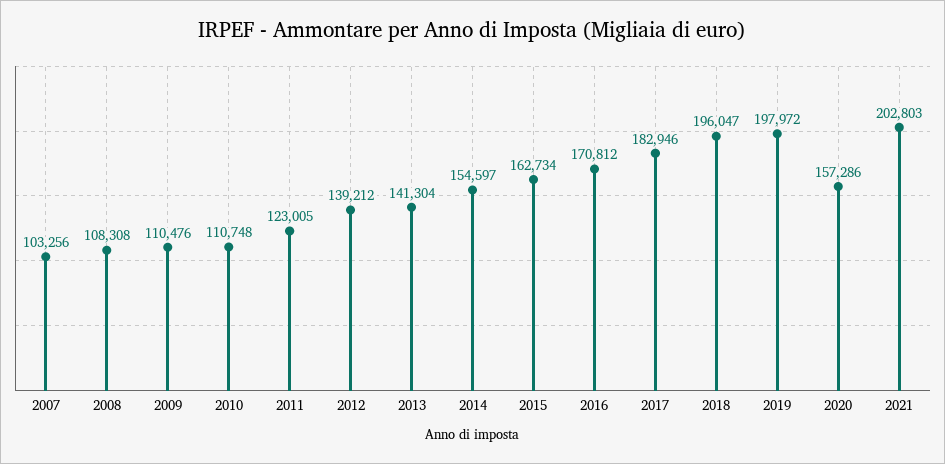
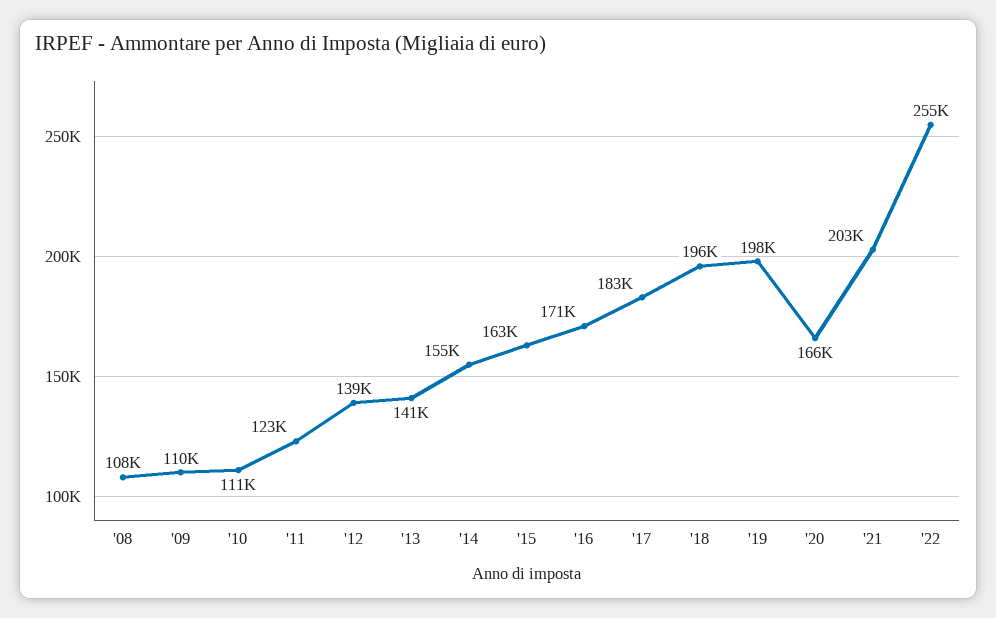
2007: 103256 -> none
2020: 157286 -> 166000
'22: none -> 255000

